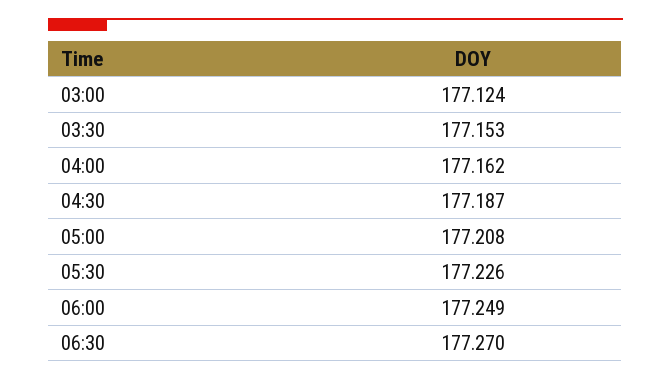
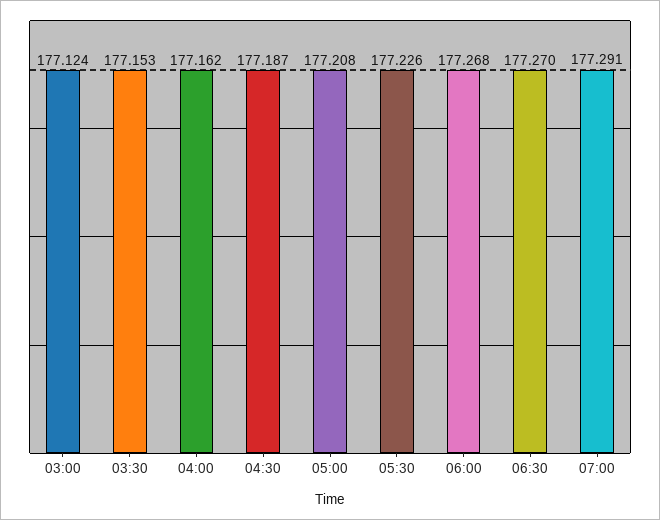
06:00: 177.249 -> 177.268
07:00: none -> 177.291

